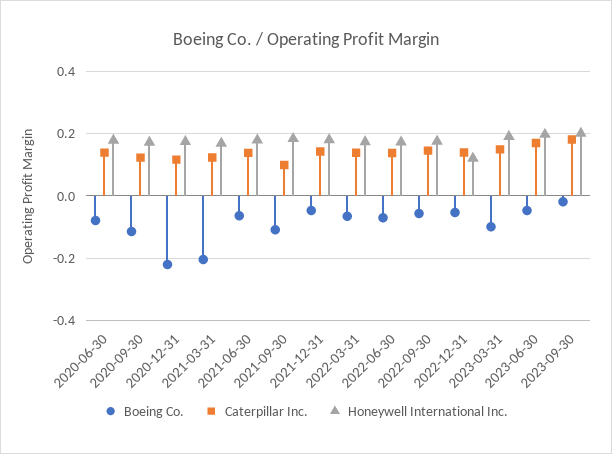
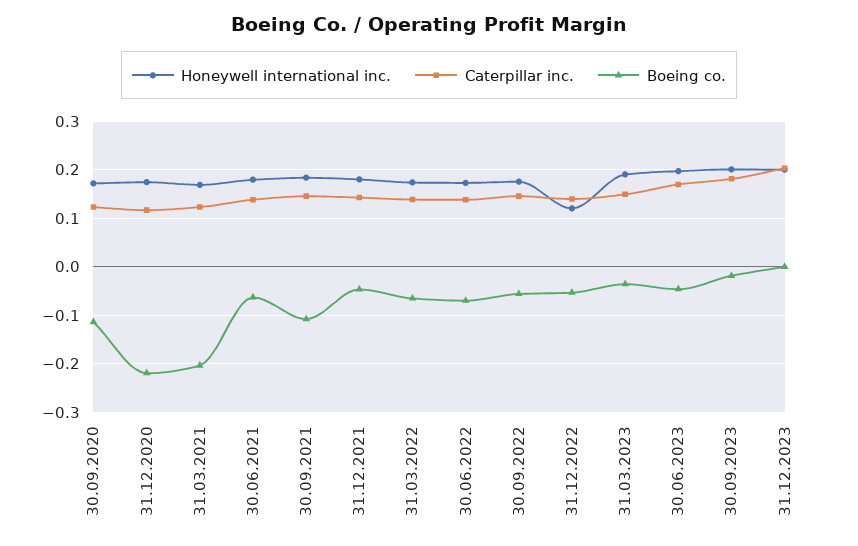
Boeing Co., 2020-06-30: -0.08 -> none
Caterpillar Inc., 2020-06-30: 0.14 -> none
Honeywell International Inc., 2020-06-30: 0.18 -> none
Caterpillar Inc., 2021-09-30: 0.1 -> 0.14
Boeing Co., 2023-03-31: -0.1 -> -0.04
Honeywell International Inc., 31.12.2023: none -> 0.2
Caterpillar Inc., 31.12.2023: none -> 0.2
Boeing Co., 31.12.2023: none -> 0

